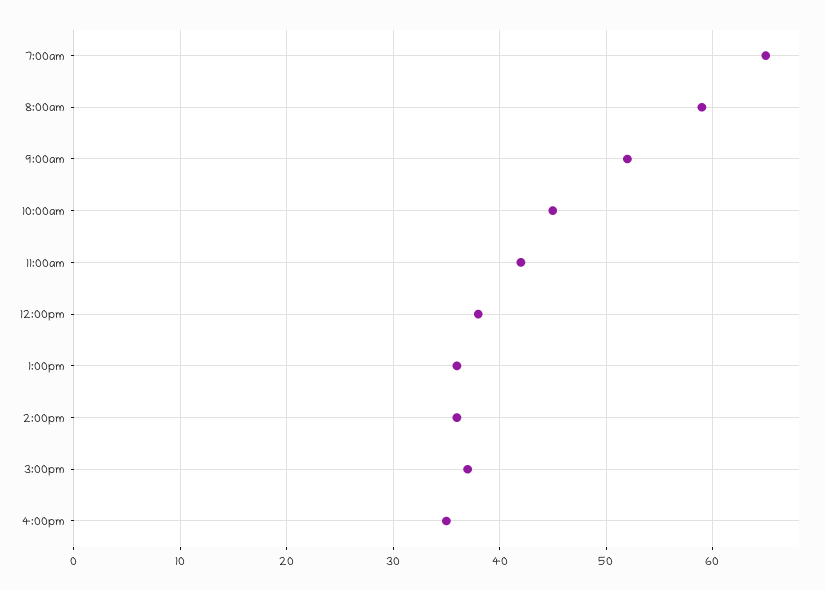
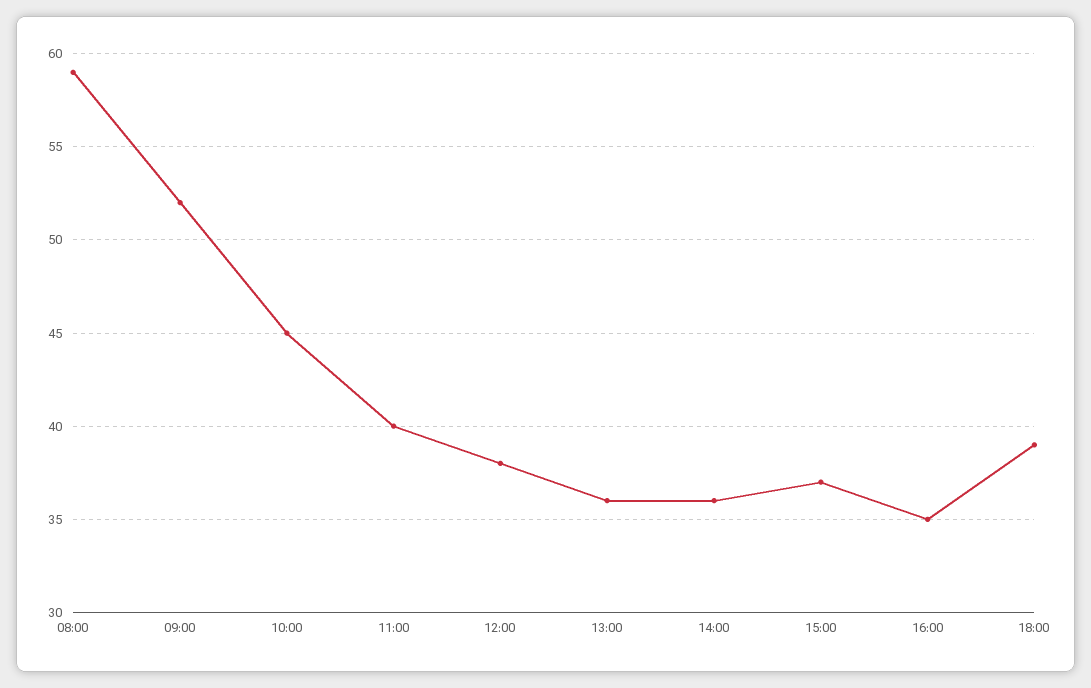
7:00am: 65 -> none
11:00am: 42 -> 40
18:00: none -> 39

